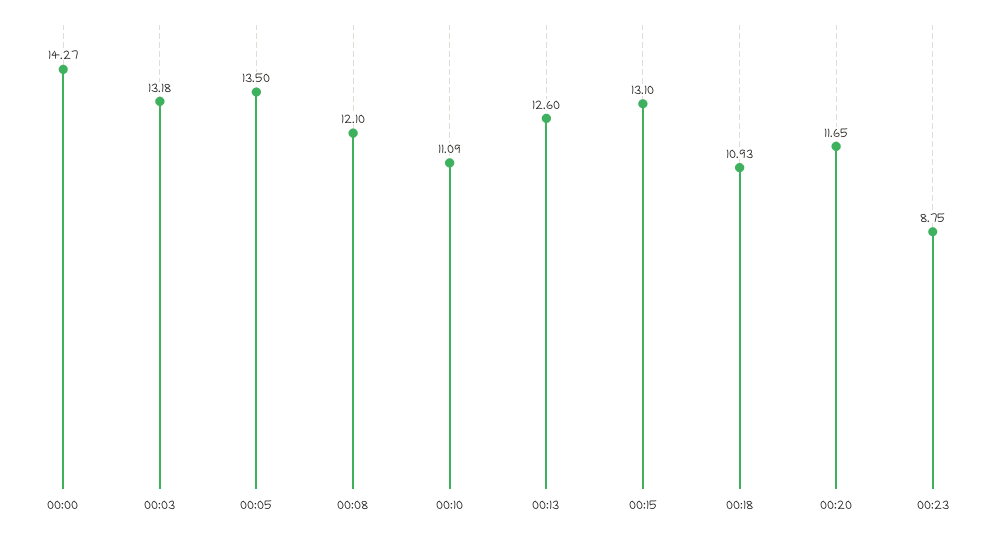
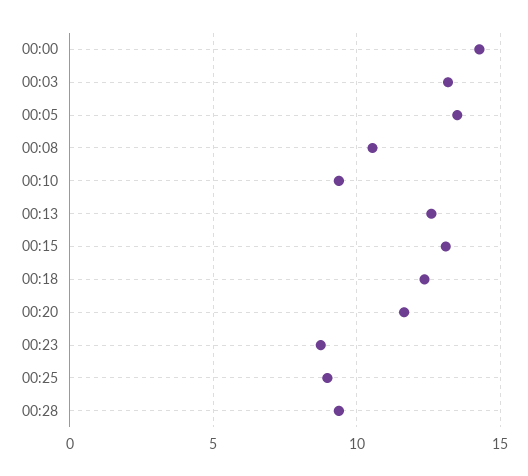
00:08: 12.1 -> 10.5
00:10: 11.09 -> 9.5
00:18: 10.93 -> 12.5
00:25: none -> 9
00:28: none -> 9.5

